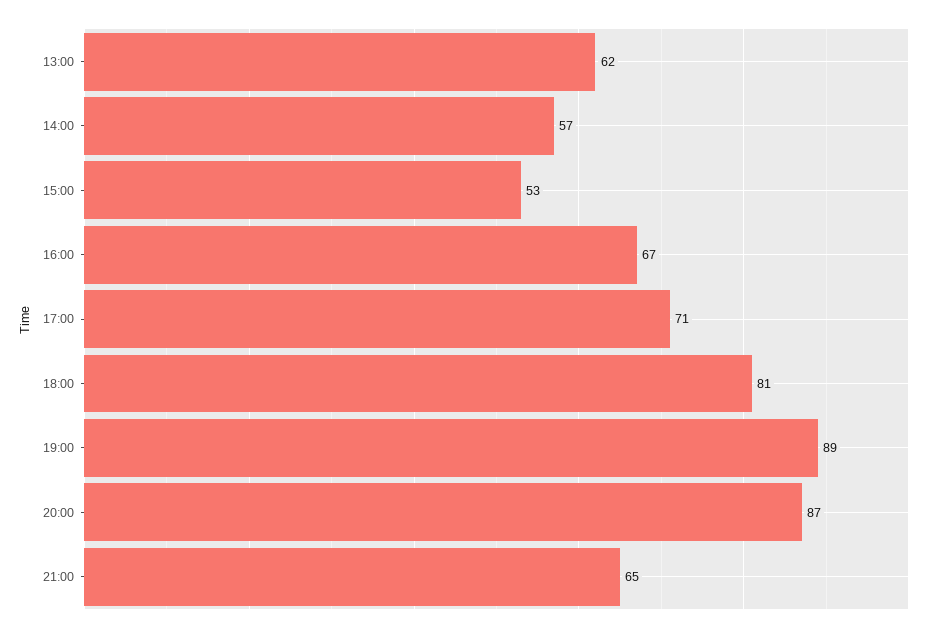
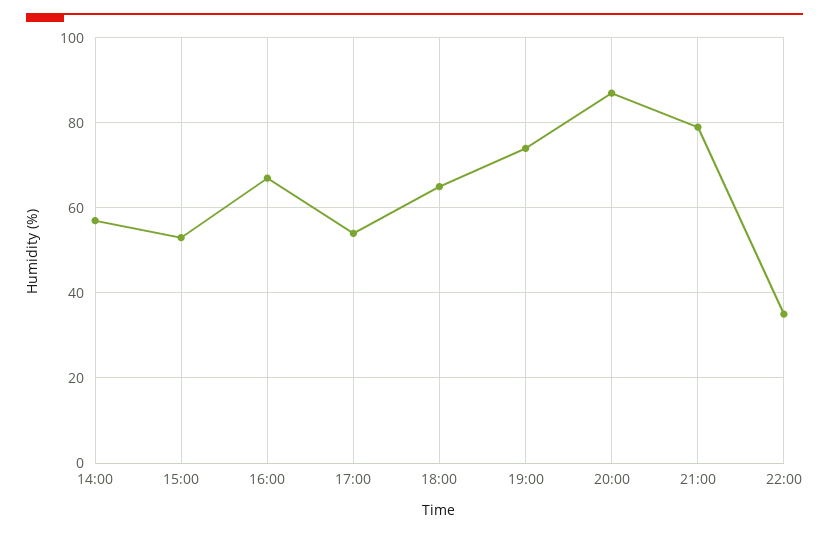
13:00: 62 -> none
17:00: 71 -> 55
18:00: 81 -> 65
19:00: 89 -> 75
21:00: 65 -> 80
22:00: none -> 35

